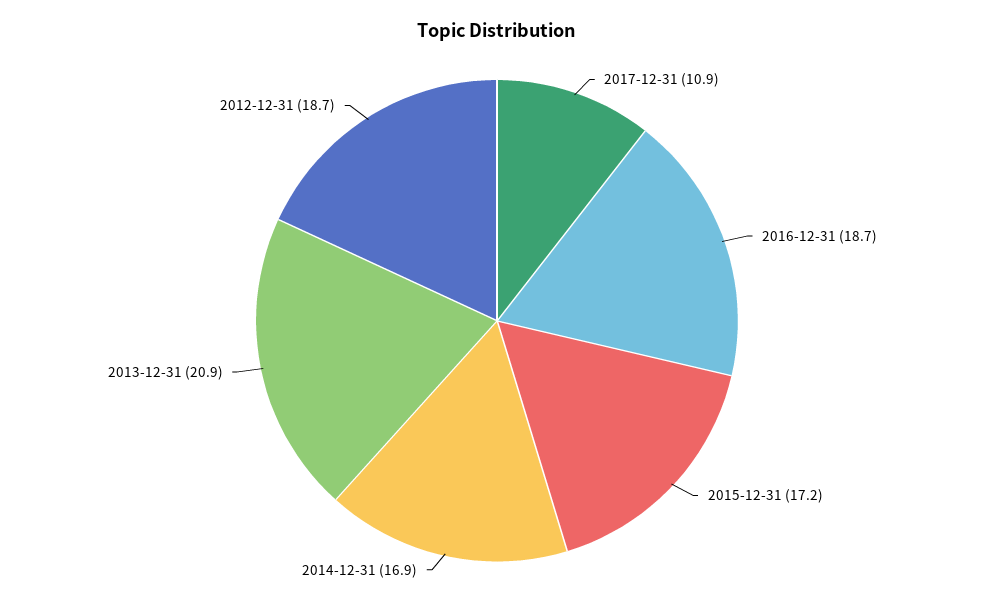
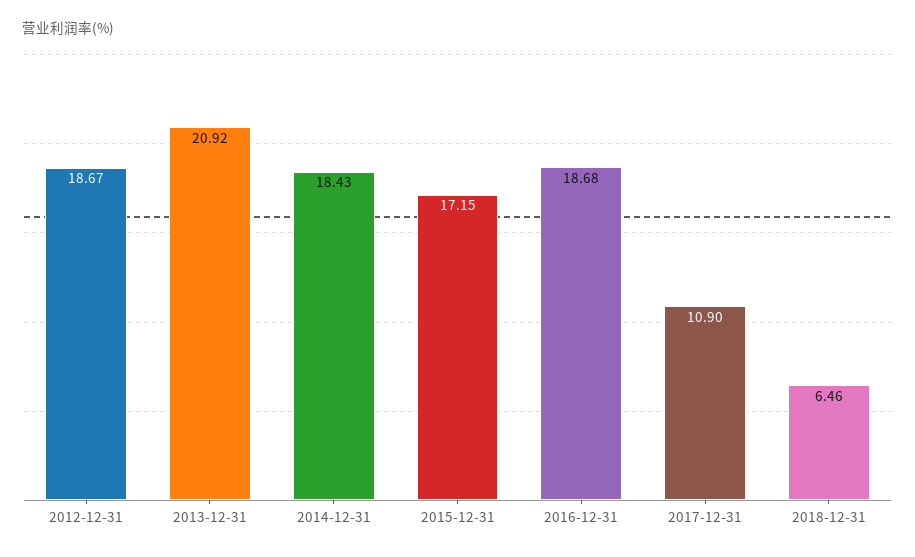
2014-12-31: 16.9 -> 18.43
2018-12-31: none -> 6.46

